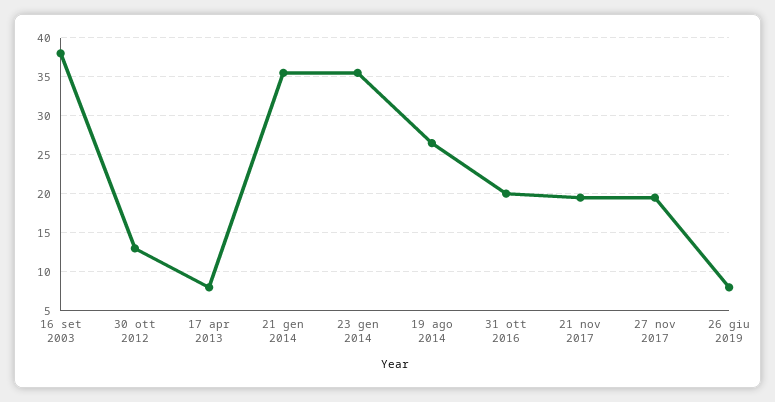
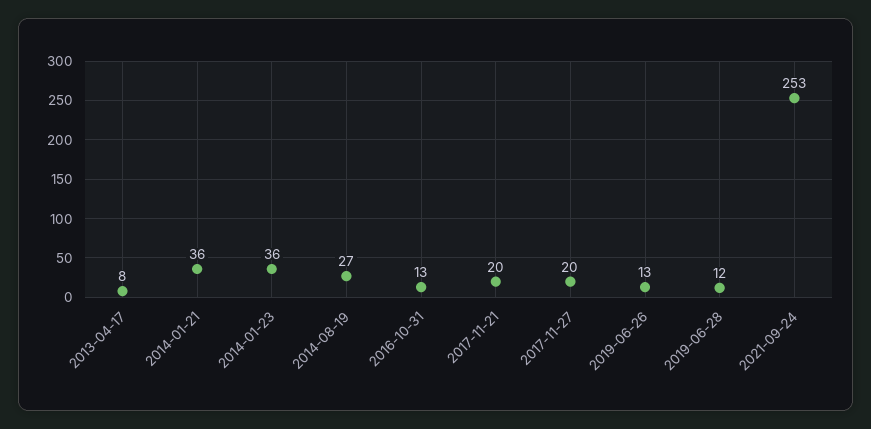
16 set 2003: 38 -> none
30 ott 2012: 13 -> none
31 ott 2016: 20 -> 13
26 giu 2019: 8 -> 13
2019-06-28: none -> 12
2021-09-24: none -> 253

